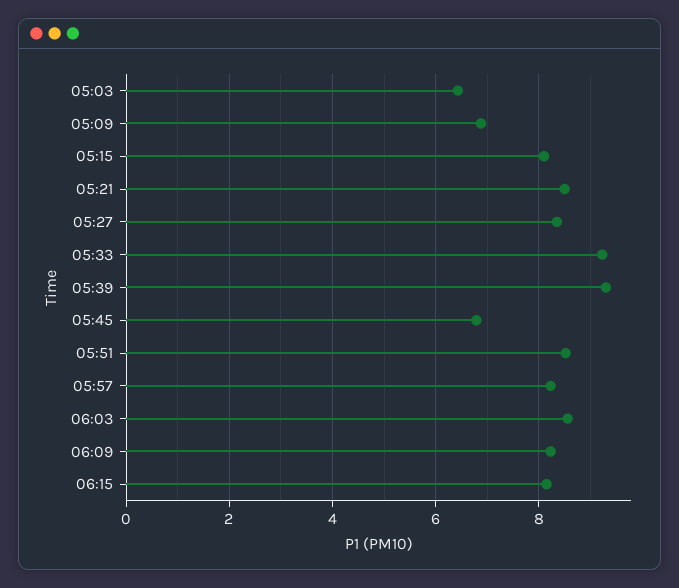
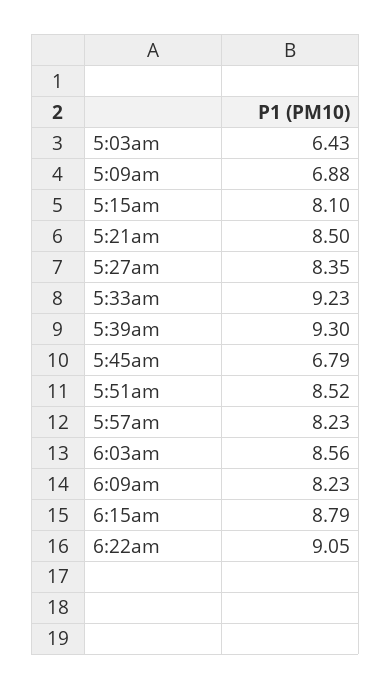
06:15: 8.2 -> 8.79
6:22am: none -> 9.05

